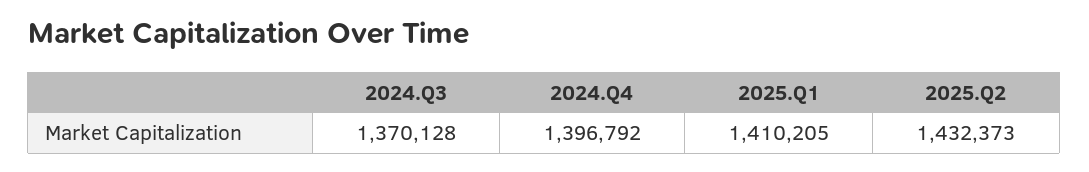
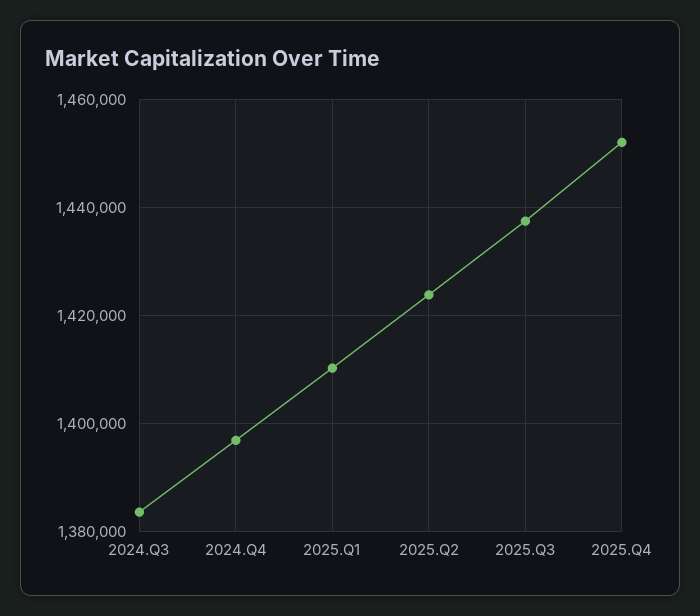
2024.Q3: 1370128 -> 1384000
2025.Q2: 1432373 -> 1424000
2025.Q3: none -> 1438000
2025.Q4: none -> 1452000

